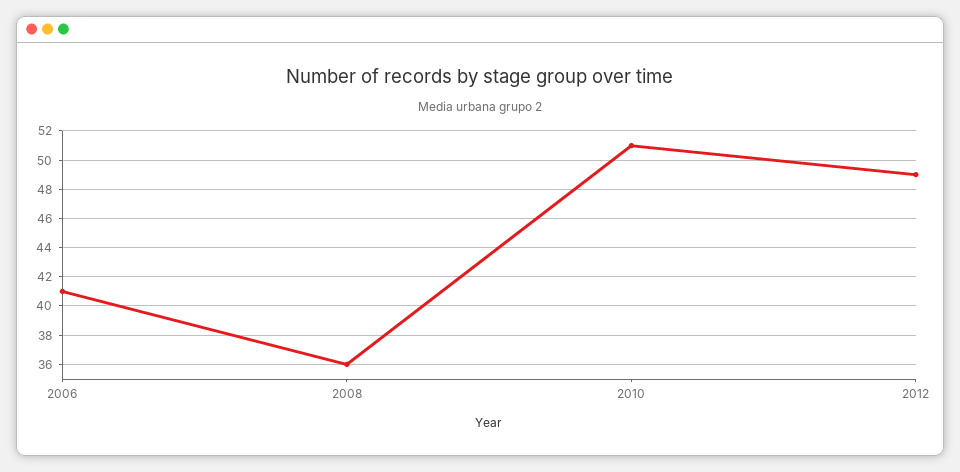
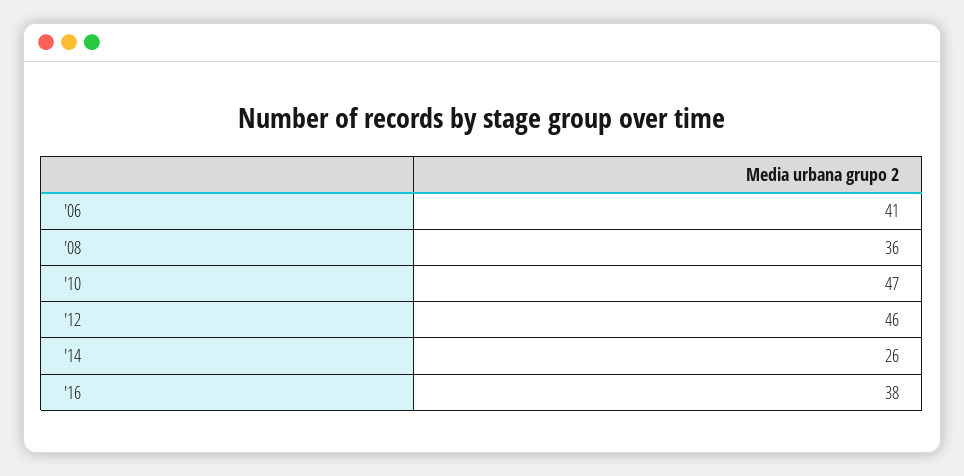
2010: 51 -> 47
2012: 49 -> 46
'14: none -> 26
'16: none -> 38

